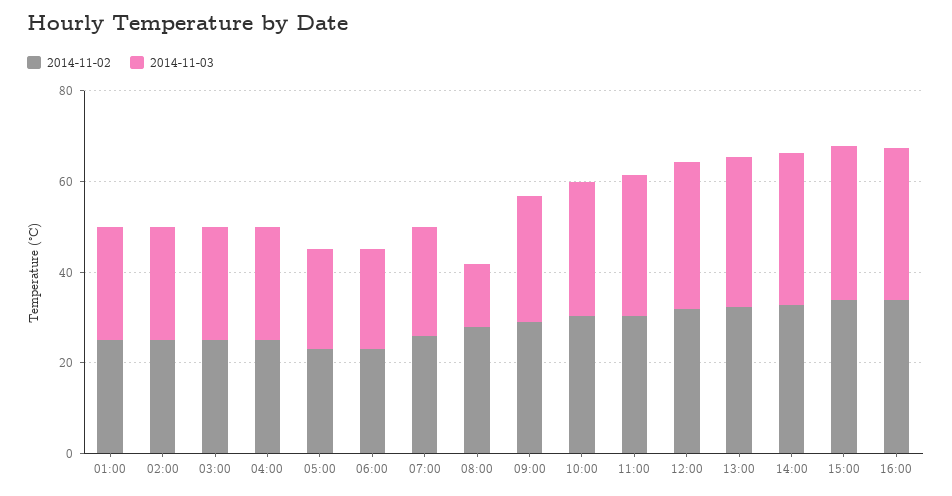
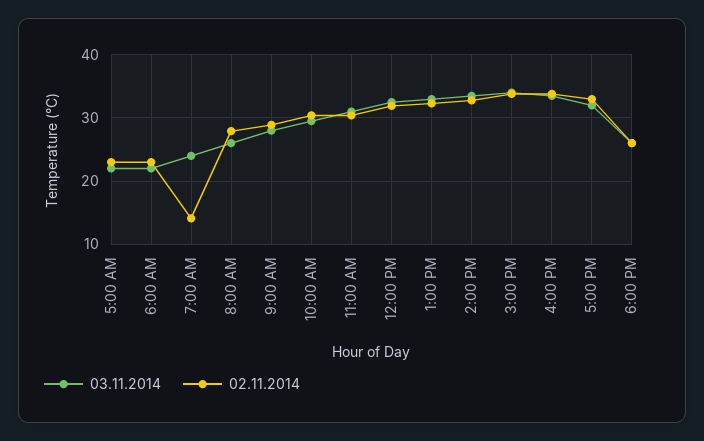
2014-11-02, 01:00: 25 -> none
2014-11-03, 01:00: 25 -> none
2014-11-02, 02:00: 25 -> none
2014-11-03, 02:00: 25 -> none
2014-11-02, 03:00: 25 -> none
2014-11-03, 03:00: 25 -> none
2014-11-02, 04:00: 25 -> none
2014-11-03, 04:00: 25 -> none
2014-11-02, 07:00: 25 -> 14
2014-11-03, 08:00: 15 -> 26
2014-11-03, 5:00 PM: none -> 32
2014-11-02, 5:00 PM: none -> 33
2014-11-03, 6:00 PM: none -> 26
2014-11-02, 6:00 PM: none -> 26

